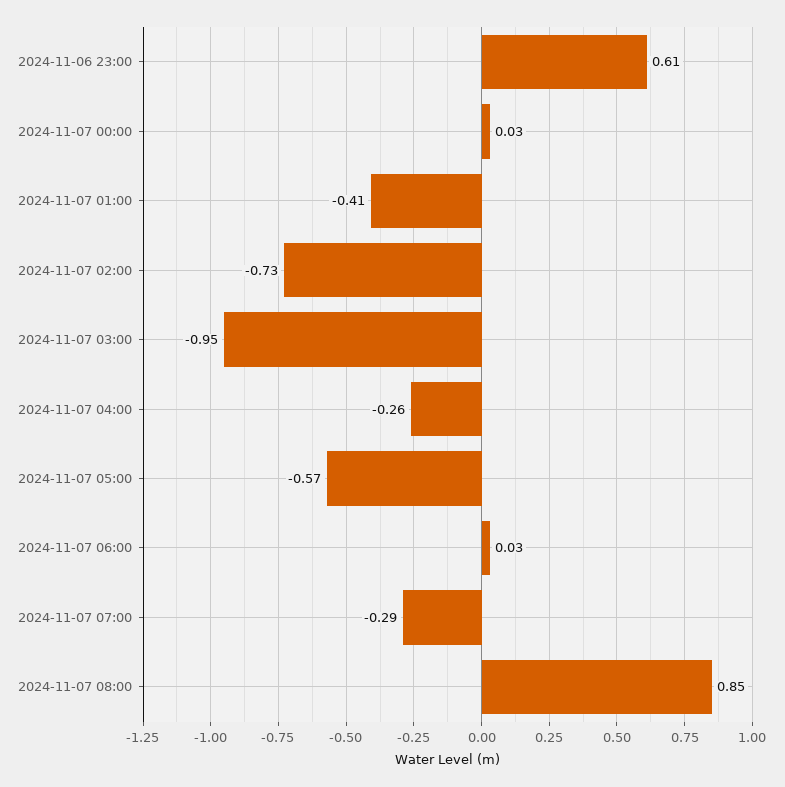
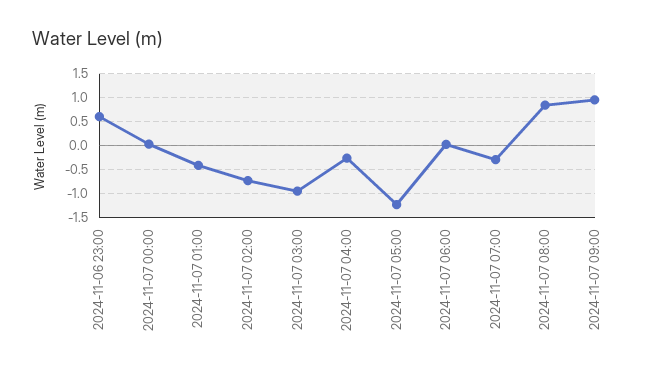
2024-11-07 05:00: -0.57 -> -1.25
2024-11-07 09:00: none -> 1

